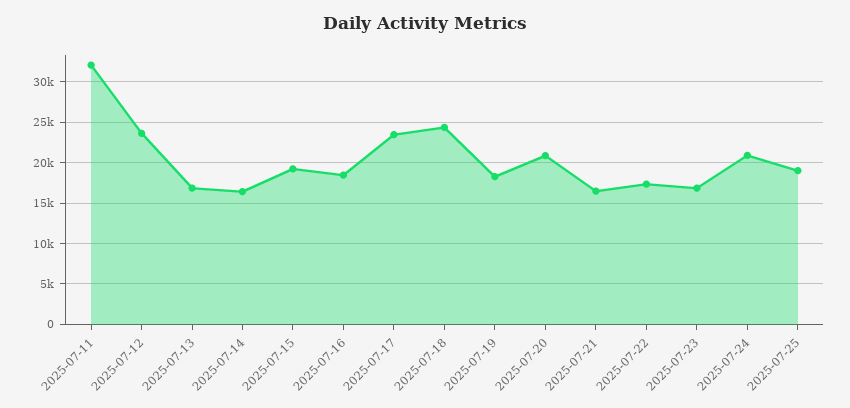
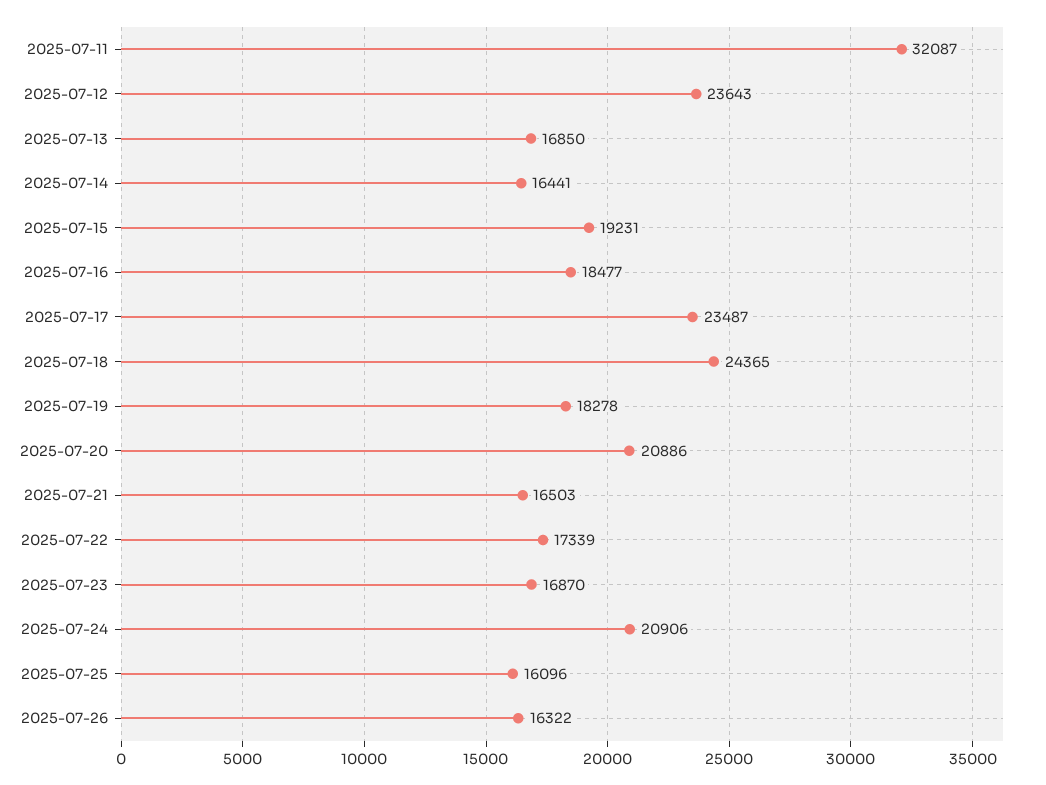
2025-07-25: 19000 -> 16096
2025-07-26: none -> 16322

